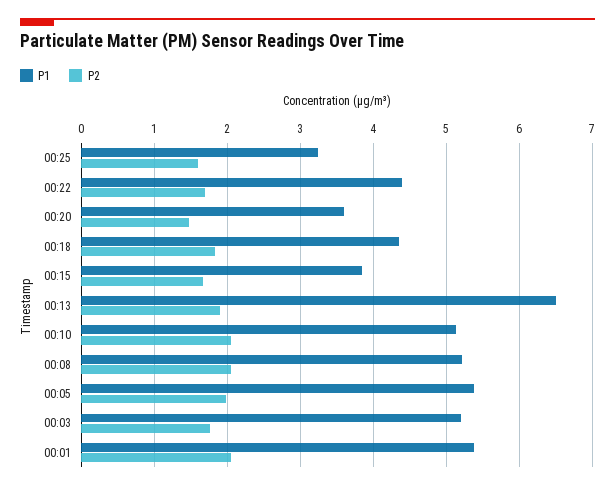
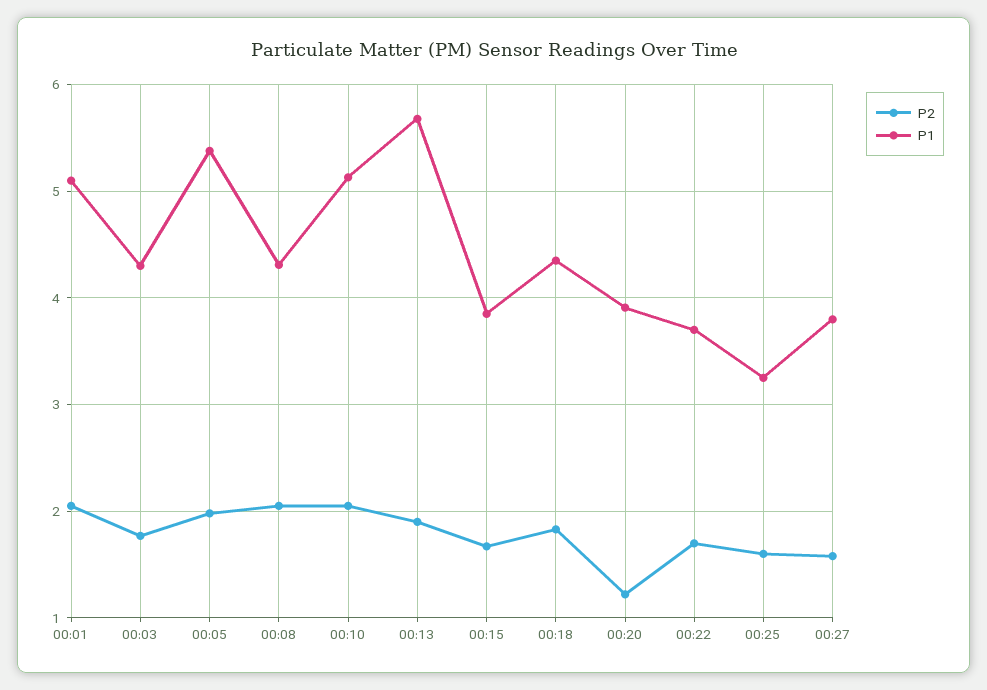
P1, 00:22: 4.4 -> 3.7
P1, 00:20: 3.6 -> 3.9
P2, 00:20: 1.5 -> 1.2
P1, 00:13: 6.5 -> 5.7
P1, 00:08: 5.2 -> 4.3
P1, 00:03: 5.2 -> 4.3
P1, 00:01: 5.4 -> 5.1
P2, 00:27: none -> 1.6
P1, 00:27: none -> 3.8

